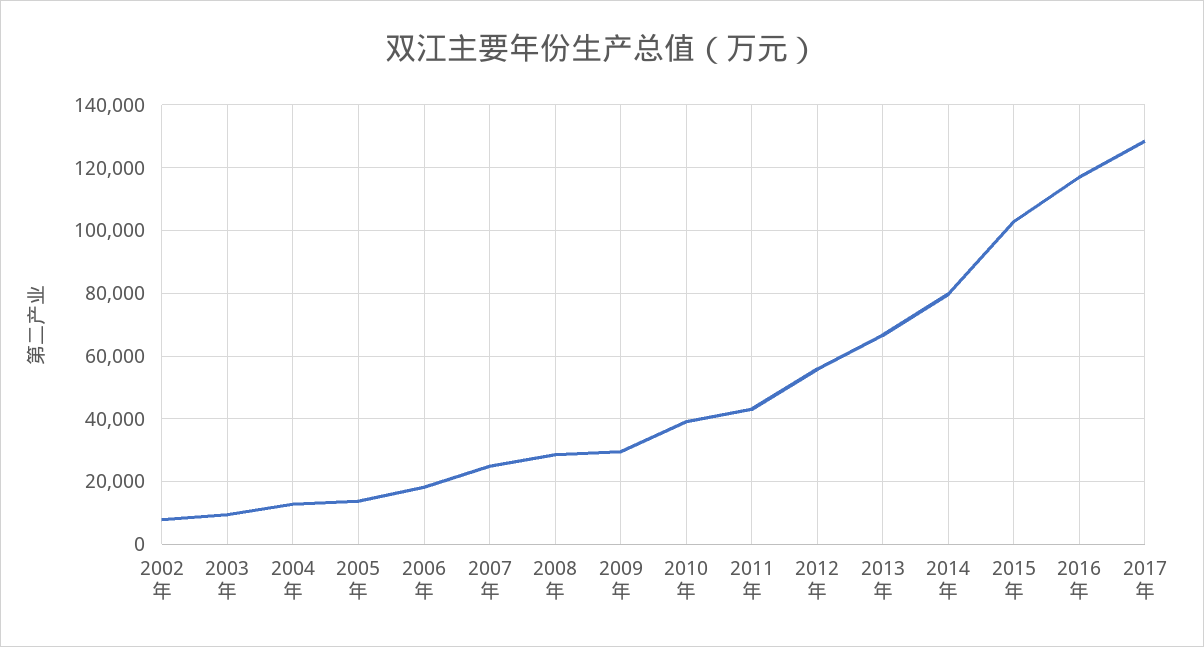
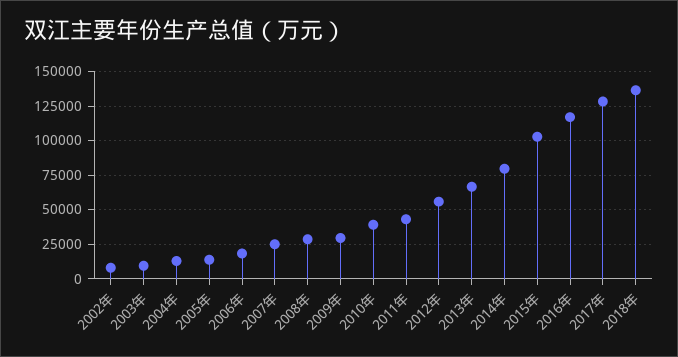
2018年: none -> 135000

